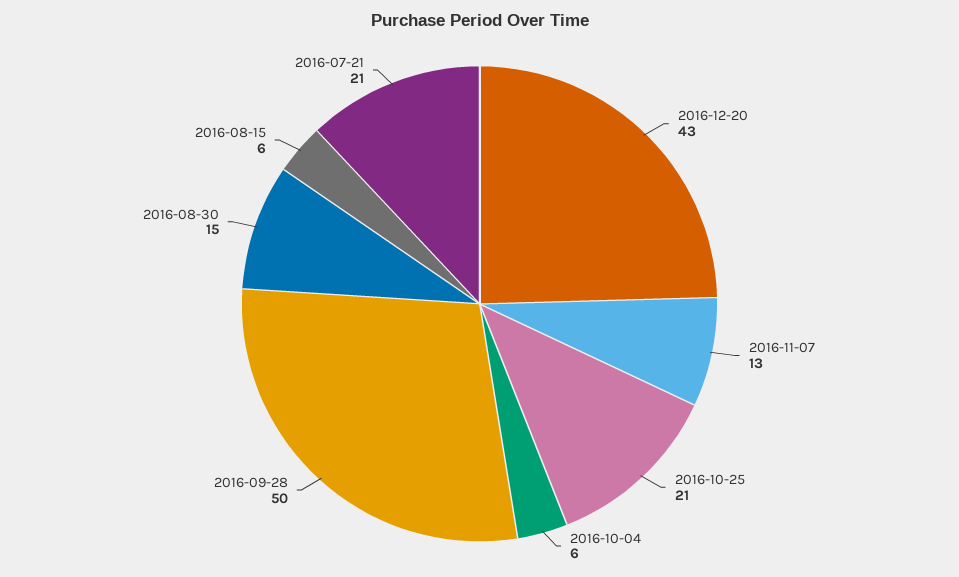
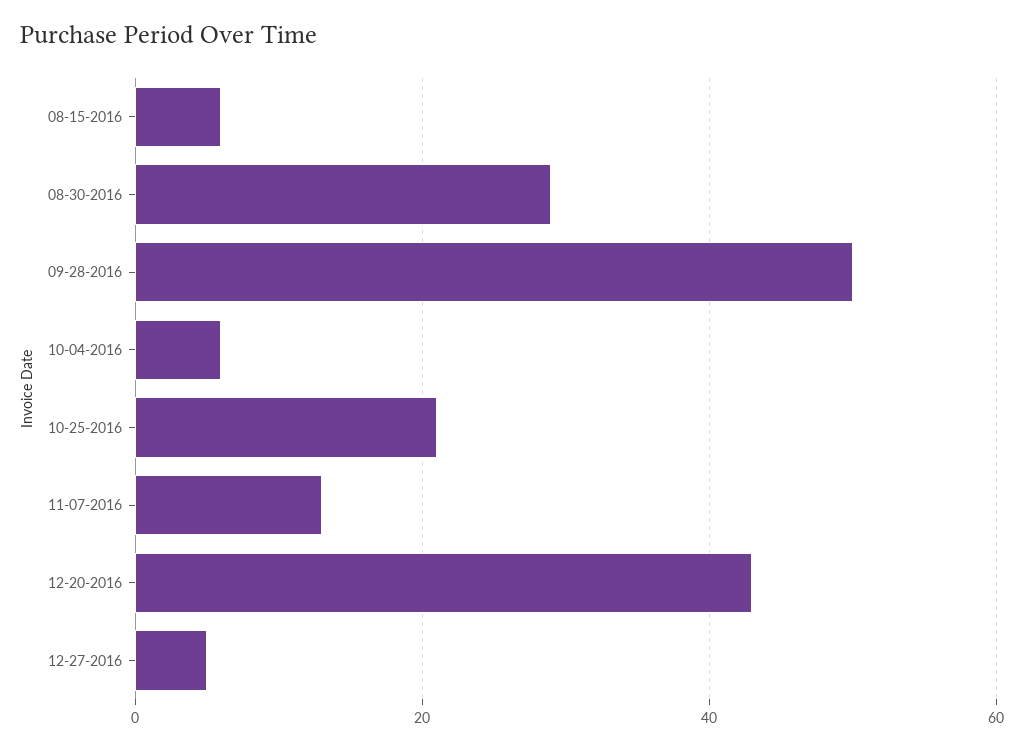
2016-08-30: 15 -> 30
2016-07-21: 21 -> none
12-27-2016: none -> 5

